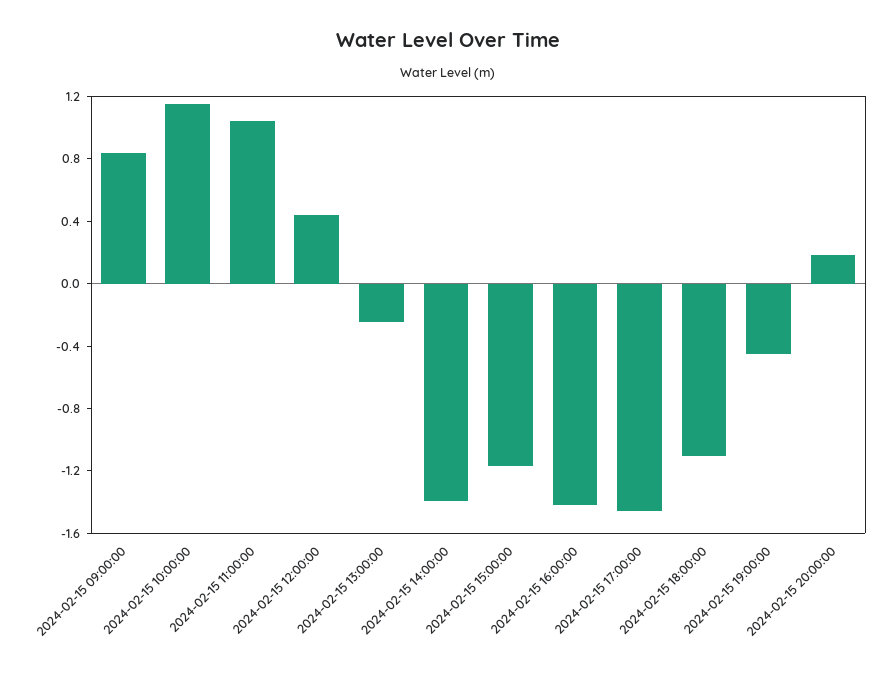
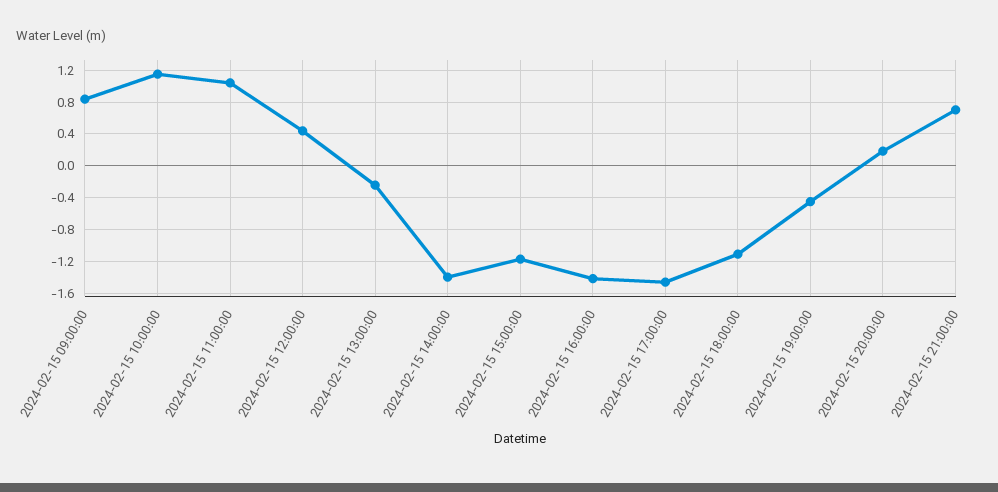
2024-02-15 21:00:00: none -> 0.7

